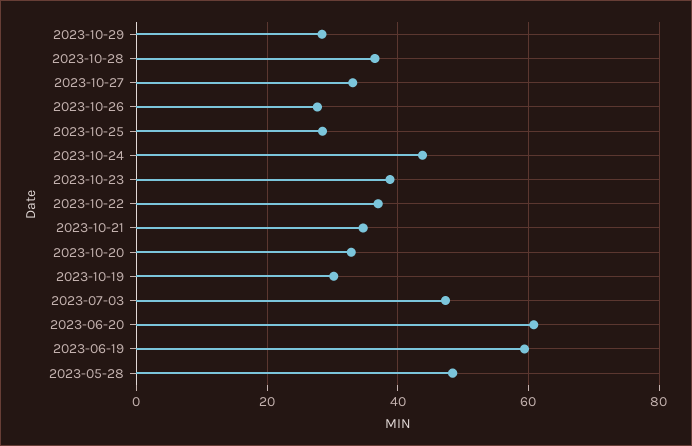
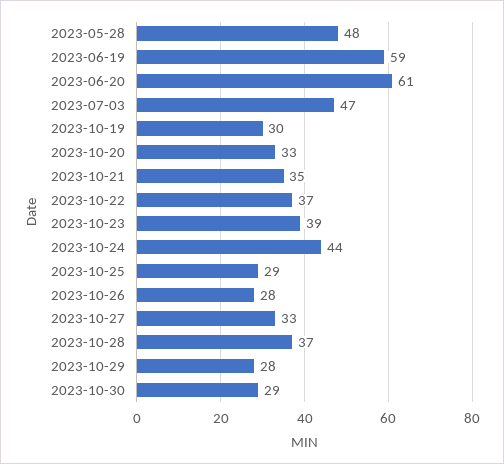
2023-10-30: none -> 29

